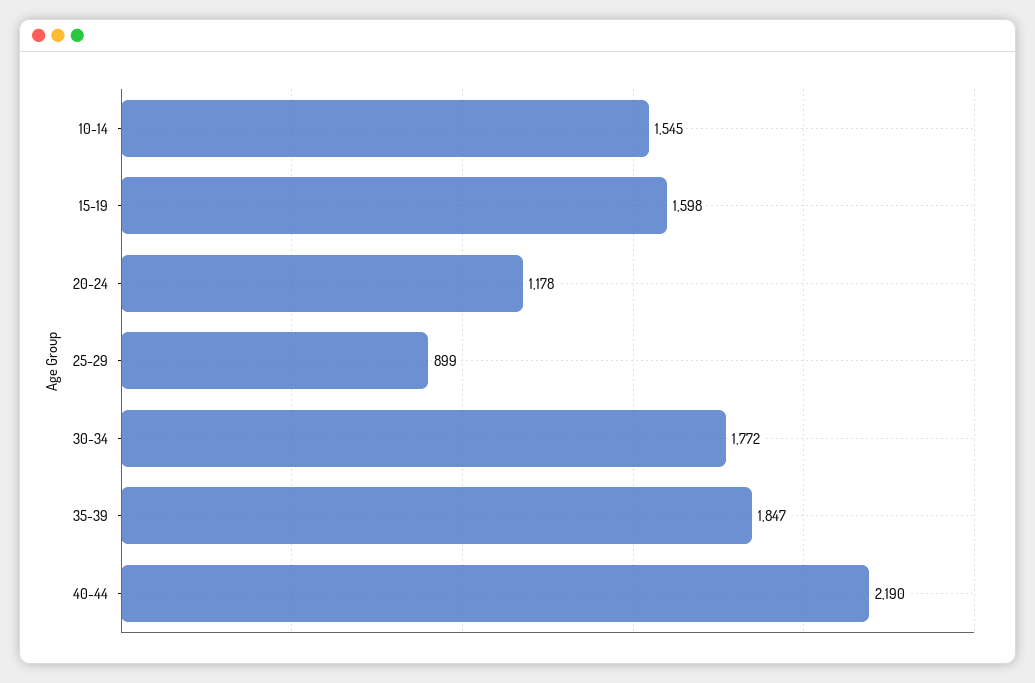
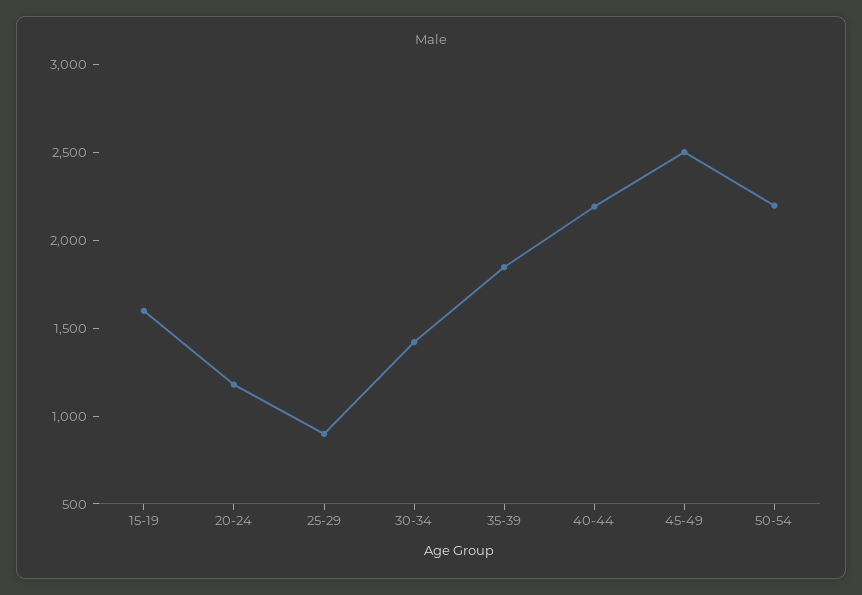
10-14: 1545 -> none
30-34: 1772 -> 1400
45-49: none -> 2500
50-54: none -> 2200

